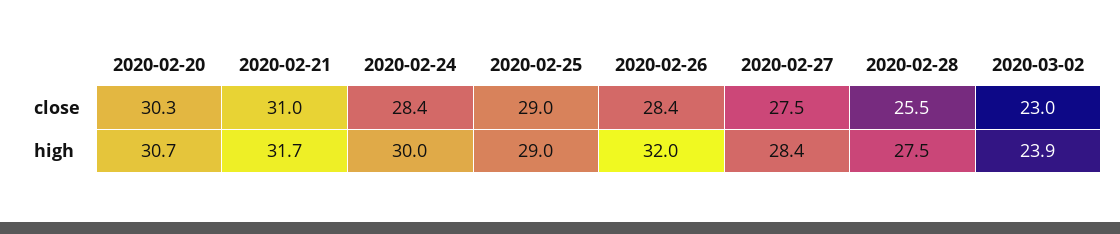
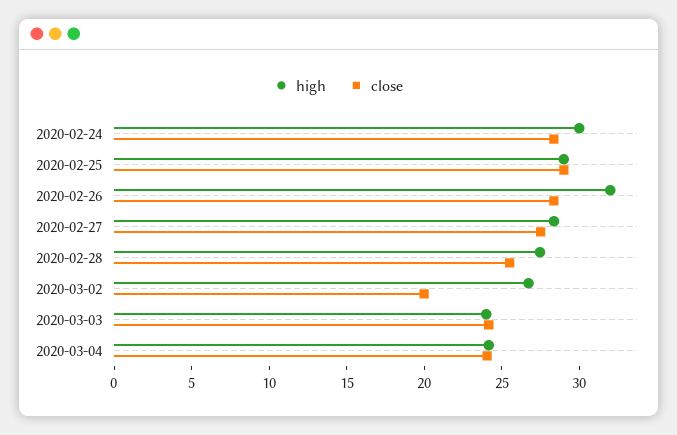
close, 2020-02-20: 30.3 -> none
close, 2020-02-21: 31 -> none
close, 2020-03-02: 23 -> 20
high, 2020-02-20: 30.7 -> none
high, 2020-02-21: 31.7 -> none
high, 2020-03-02: 23.9 -> 27
high, 2020-03-03: none -> 24
close, 2020-03-03: none -> 24
high, 2020-03-04: none -> 24
close, 2020-03-04: none -> 24

